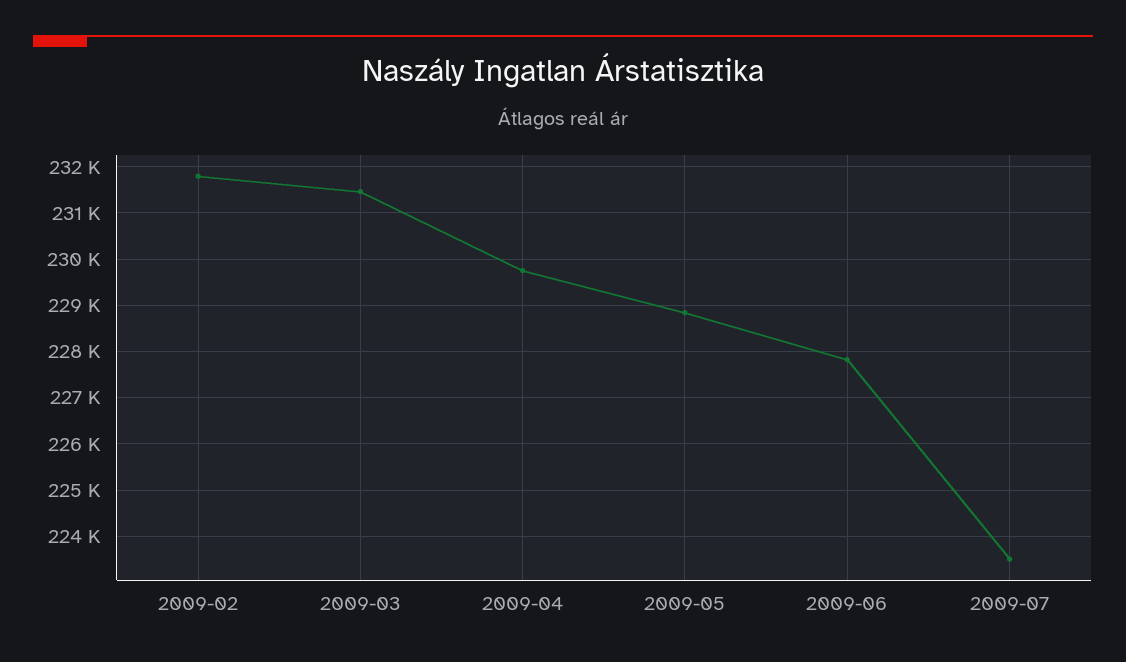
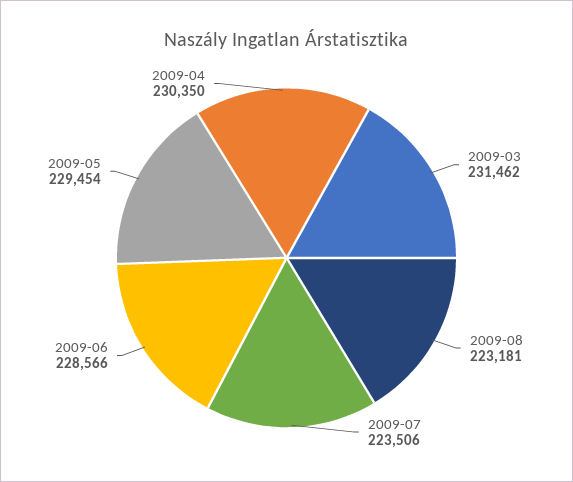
2009-02: 231800 -> none
2009-04: 229800 -> 230350
2009-05: 228800 -> 229454
2009-06: 227800 -> 228566
2009-08: none -> 223181

